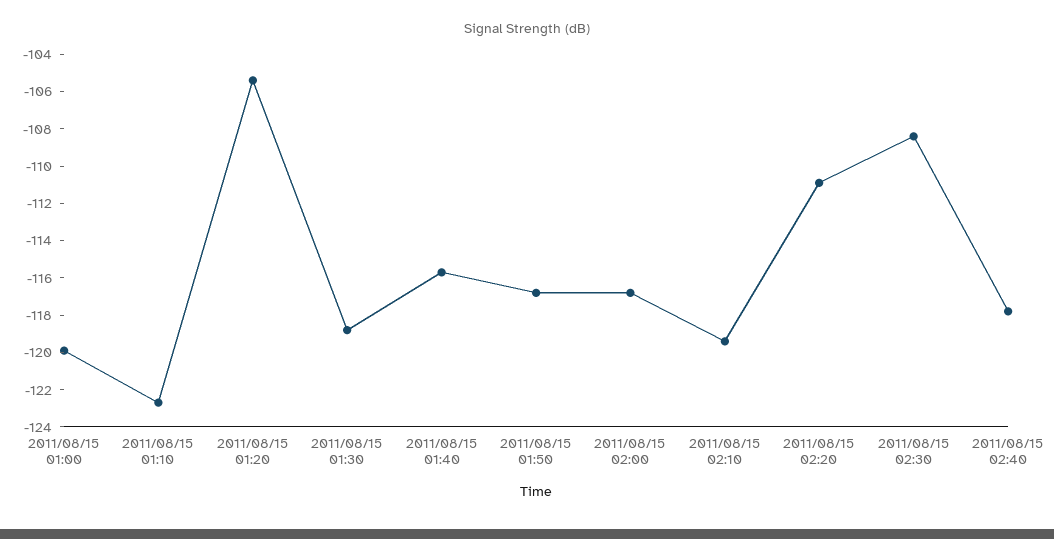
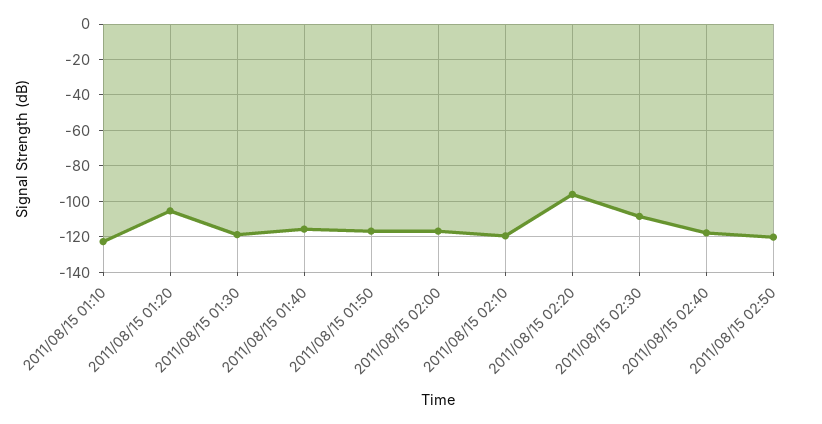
2011/08/15 01:00: -120 -> none
2011/08/15 02:20: -111 -> -95
2011/08/15 02:50: none -> -120

